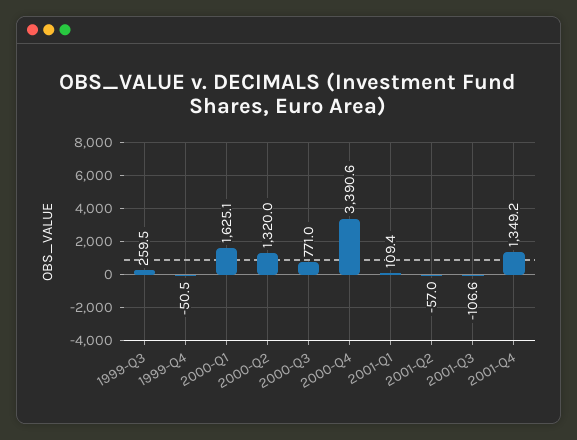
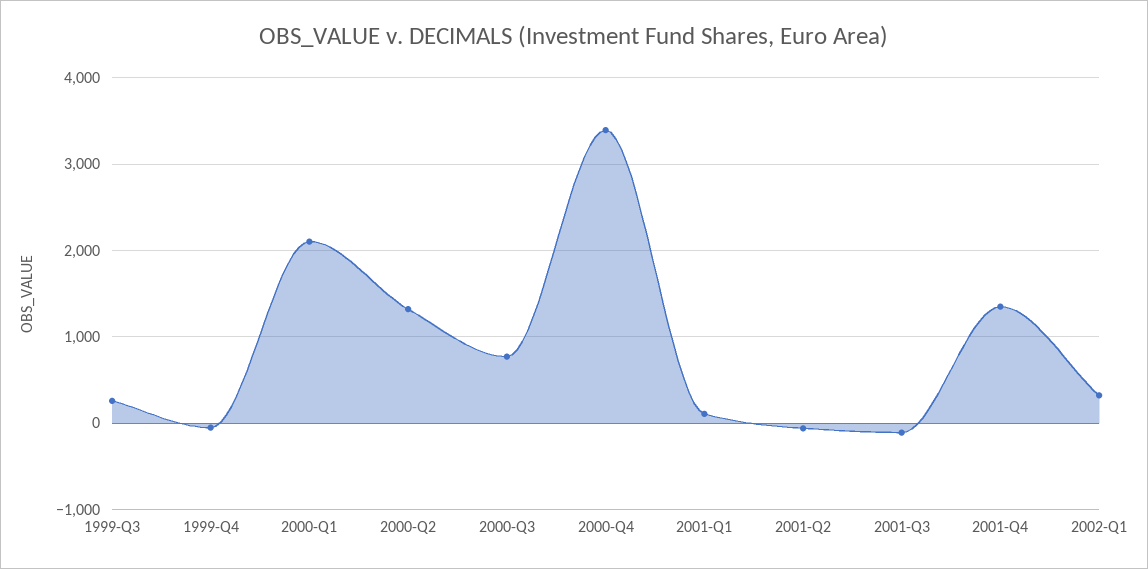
2000-Q1: 1625.1 -> 2100
2002-Q1: none -> 300

